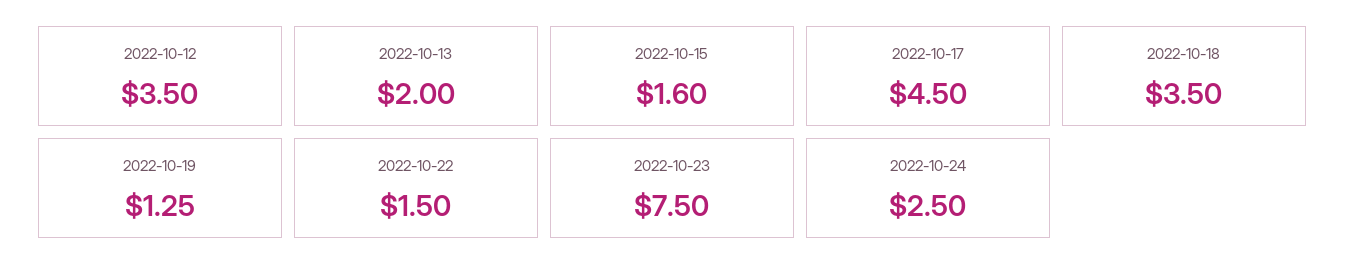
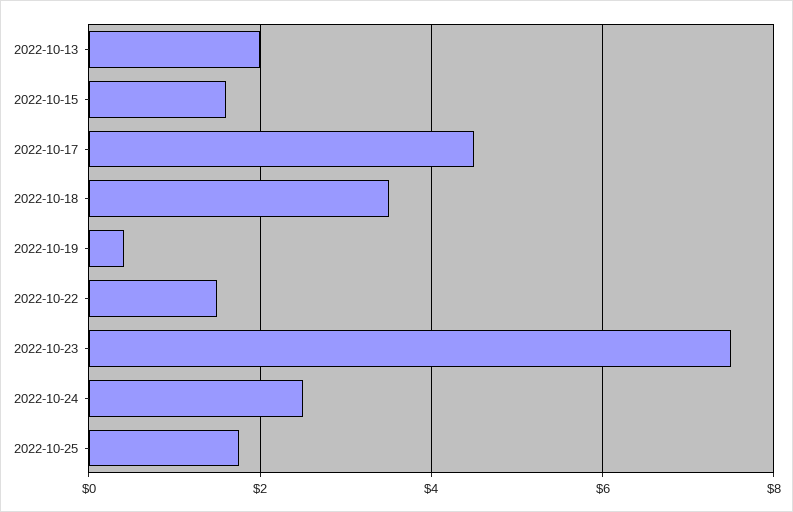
2022-10-12: 3.5 -> none
2022-10-19: 1.25 -> 0.4
2022-10-25: none -> 1.8

